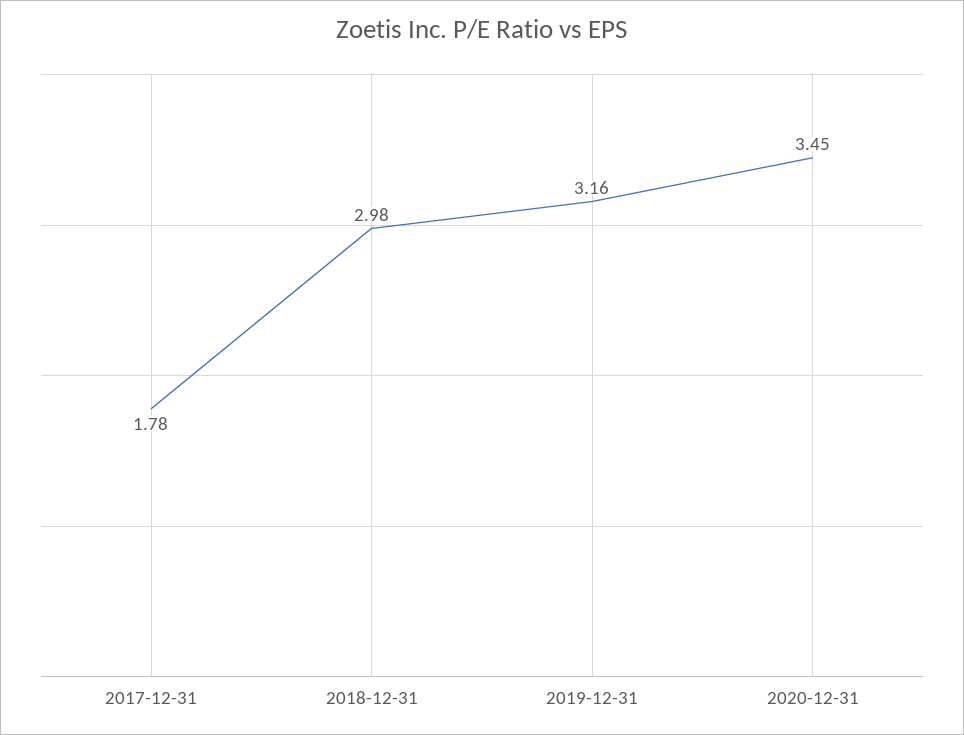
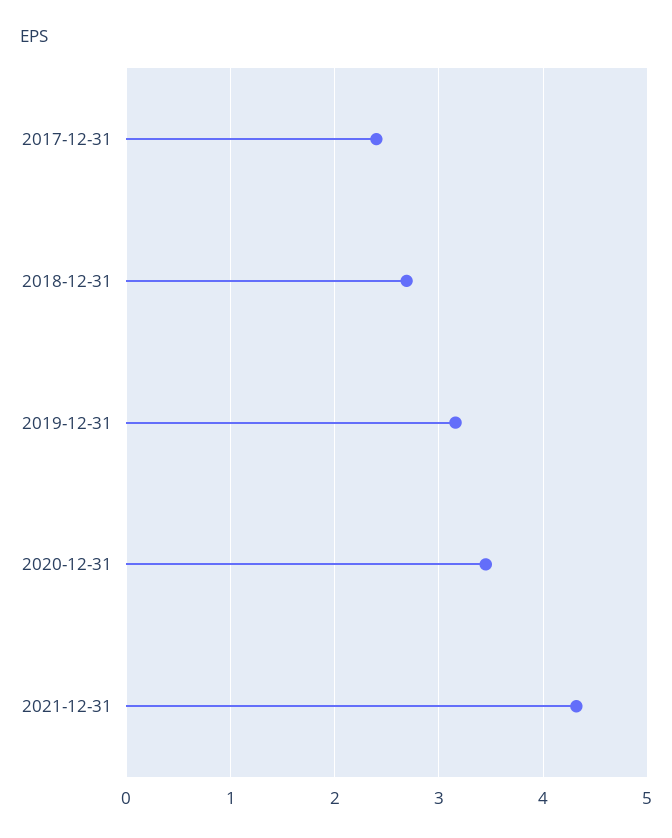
2017-12-31: 1.78 -> 2.4
2018-12-31: 2.98 -> 2.7
2021-12-31: none -> 4.3

